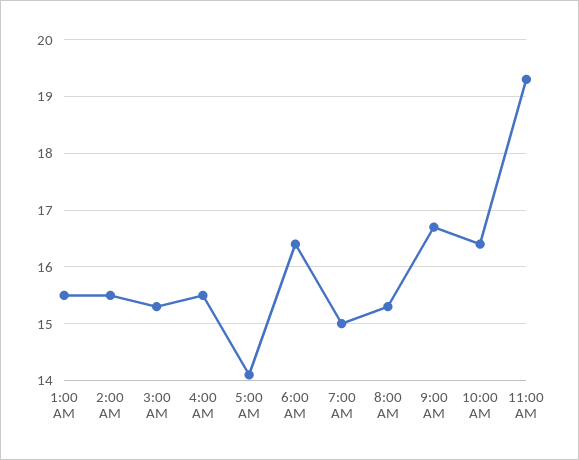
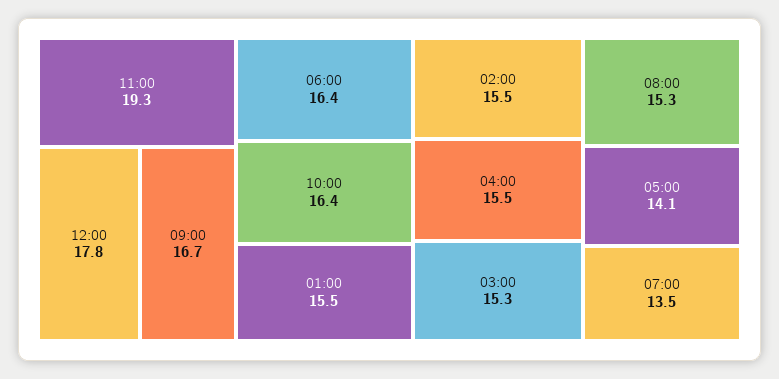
7:00 AM: 15 -> 13.5
12:00: none -> 17.8

